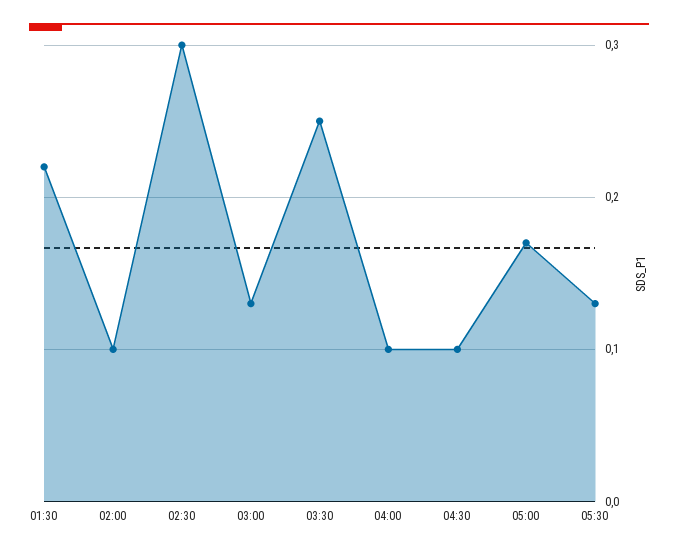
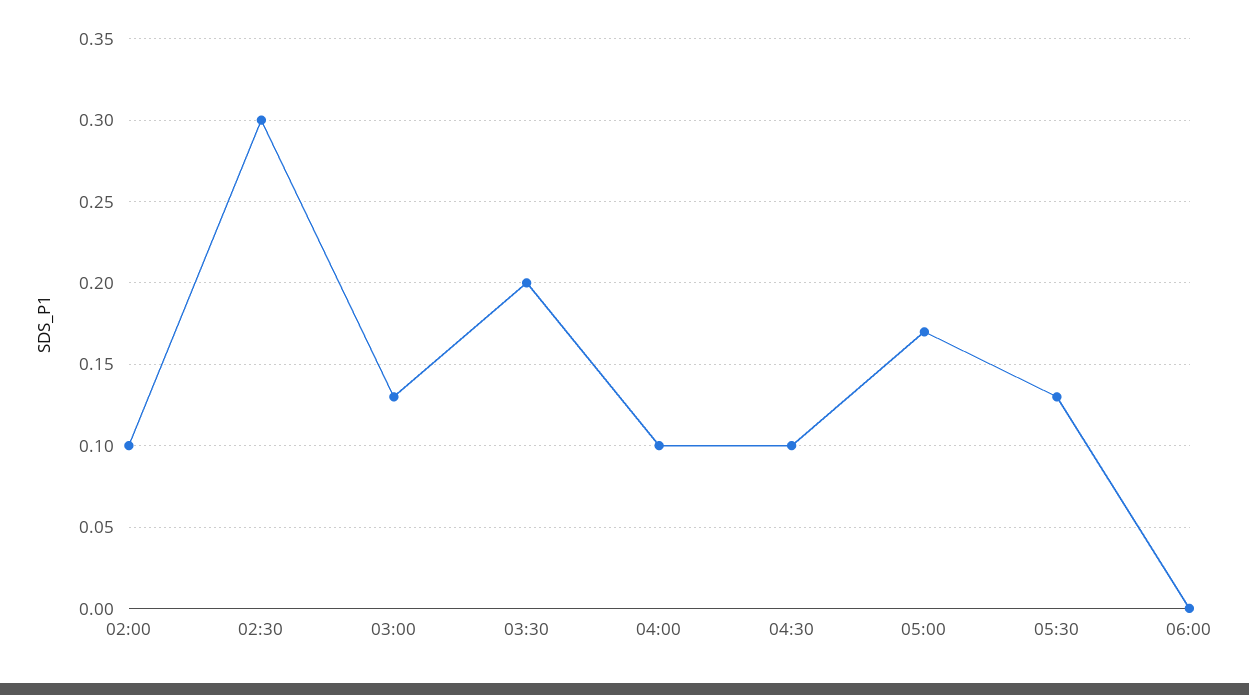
01:30: 0.22 -> none
03:30: 0.25 -> 0.2
06:00: none -> 0

